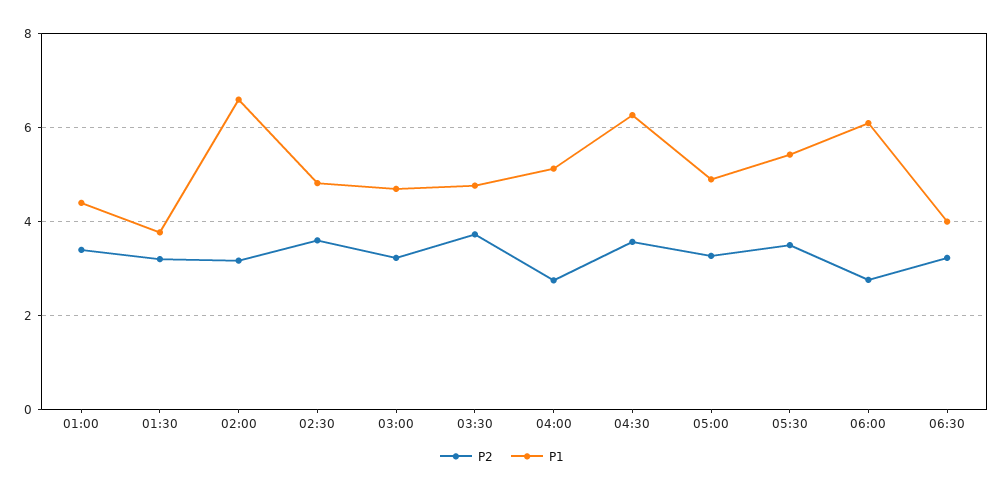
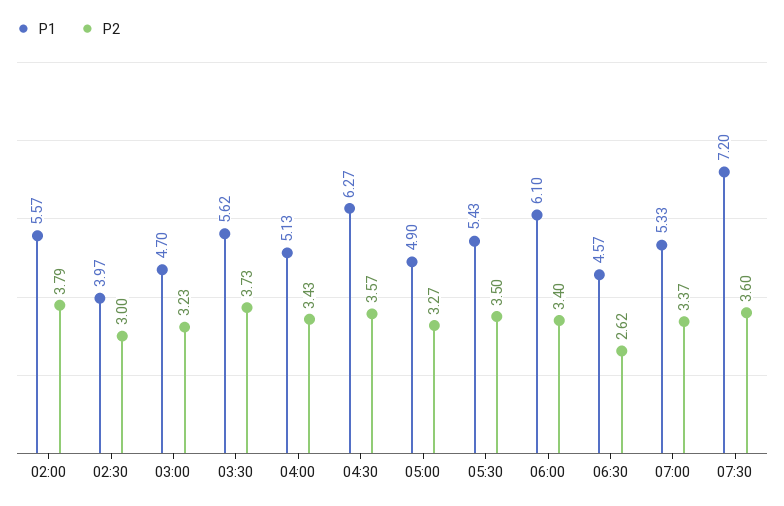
P2, 01:00: 3.4 -> none
P1, 01:00: 4.4 -> none
P2, 01:30: 3.2 -> none
P1, 01:30: 3.8 -> none
P2, 02:00: 3.2 -> 3.79
P1, 02:00: 6.6 -> 5.57
P2, 02:30: 3.6 -> 3
P1, 02:30: 4.8 -> 3.97
P1, 03:30: 4.8 -> 5.62
P2, 04:00: 2.8 -> 3.43
P2, 06:00: 2.8 -> 3.4
P2, 06:30: 3.2 -> 2.62
P1, 06:30: 4 -> 4.57
P1, 07:00: none -> 5.33
P2, 07:00: none -> 3.37
P1, 07:30: none -> 7.2
P2, 07:30: none -> 3.6

